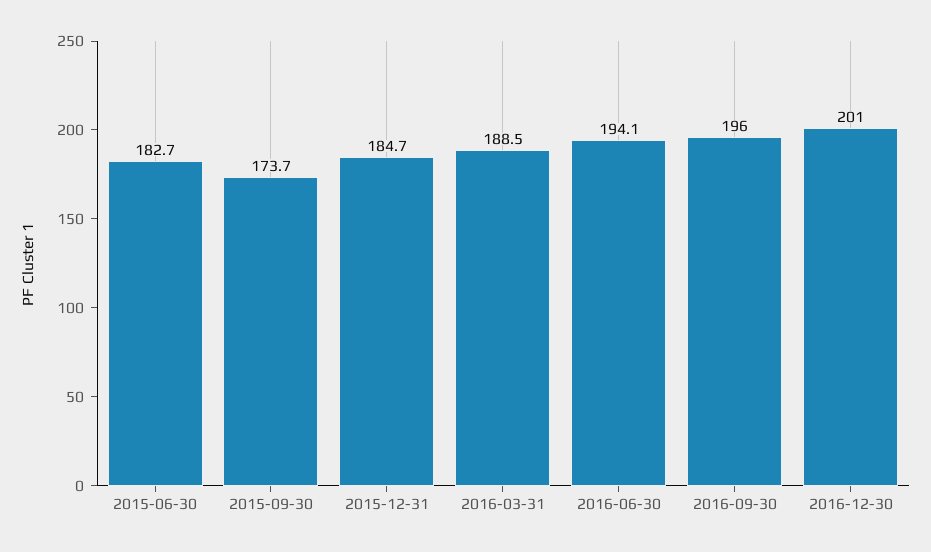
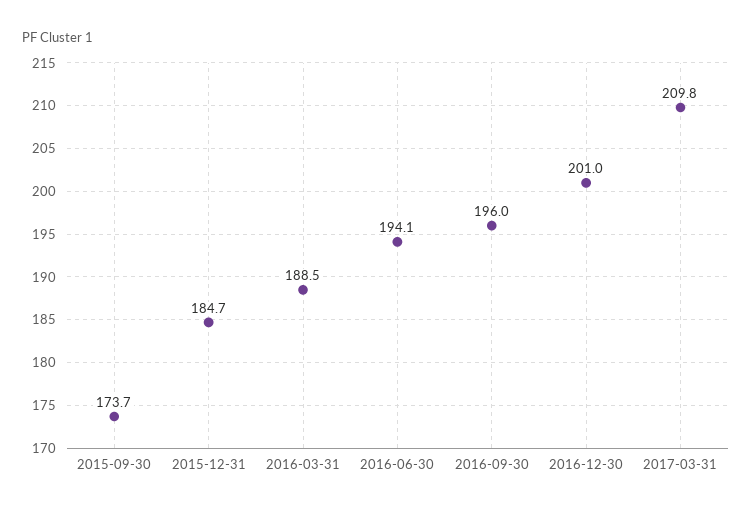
2015-06-30: 182.7 -> none
2017-03-31: none -> 209.8

